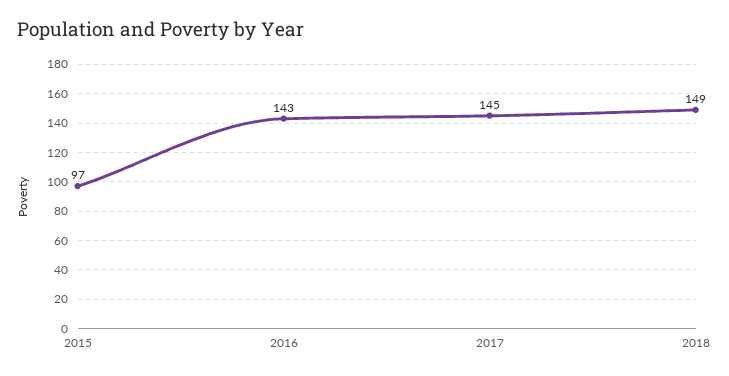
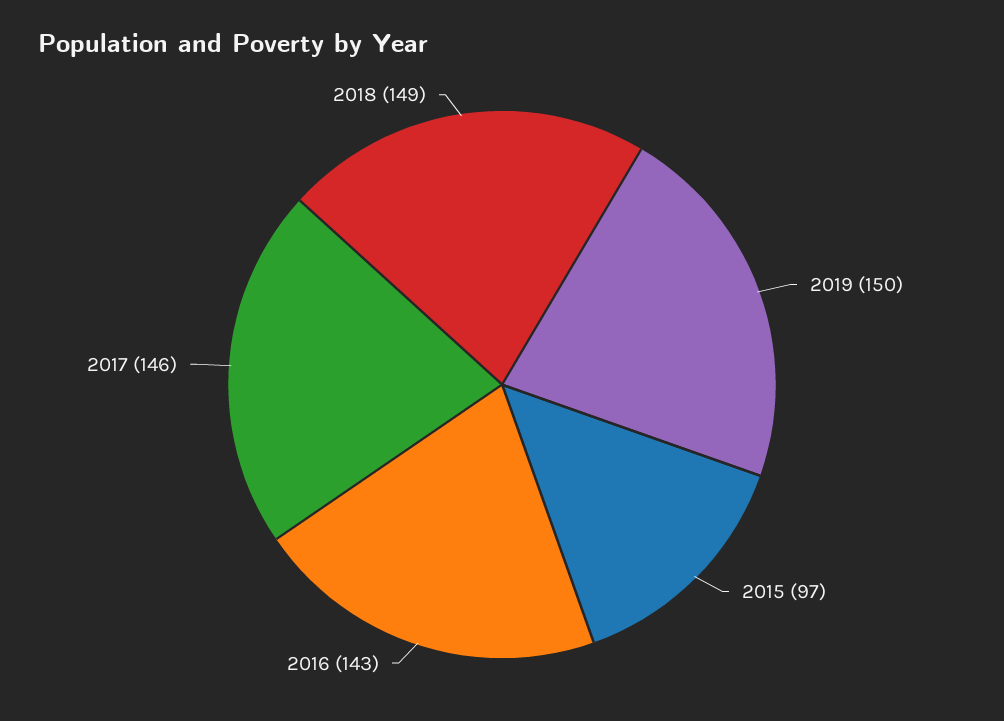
2017: 145 -> 146
2019: none -> 150

